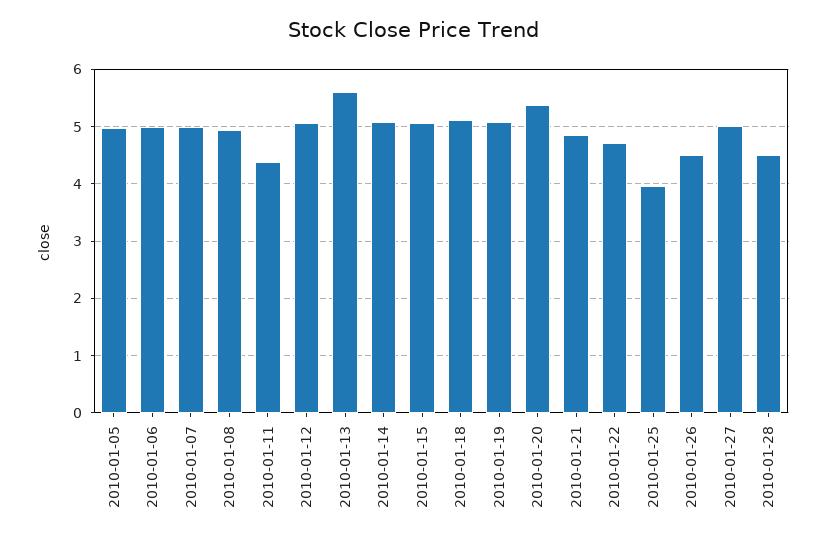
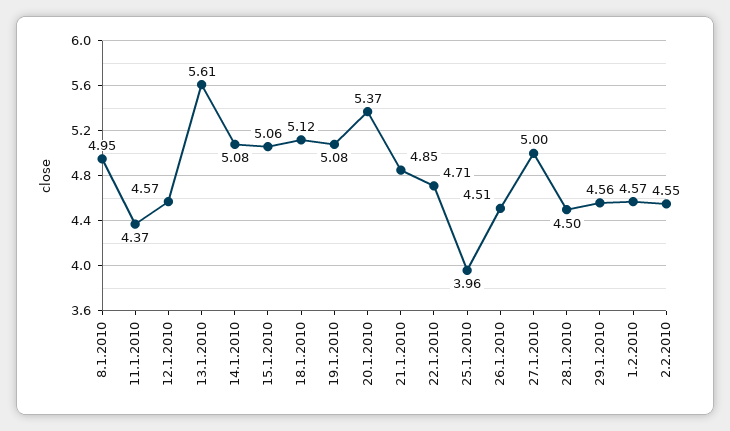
2010-01-05: 5 -> none
2010-01-06: 5 -> none
2010-01-07: 5 -> none
2010-01-12: 5 -> 4.57
29.1.2010: none -> 4.56
1.2.2010: none -> 4.57
2.2.2010: none -> 4.55

